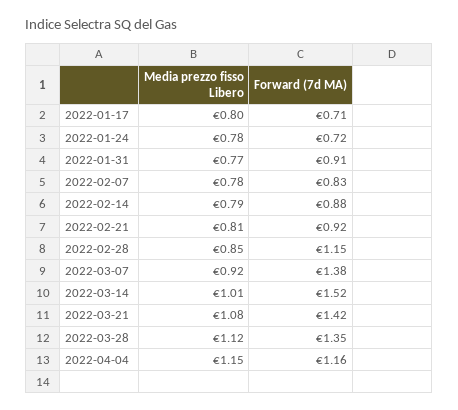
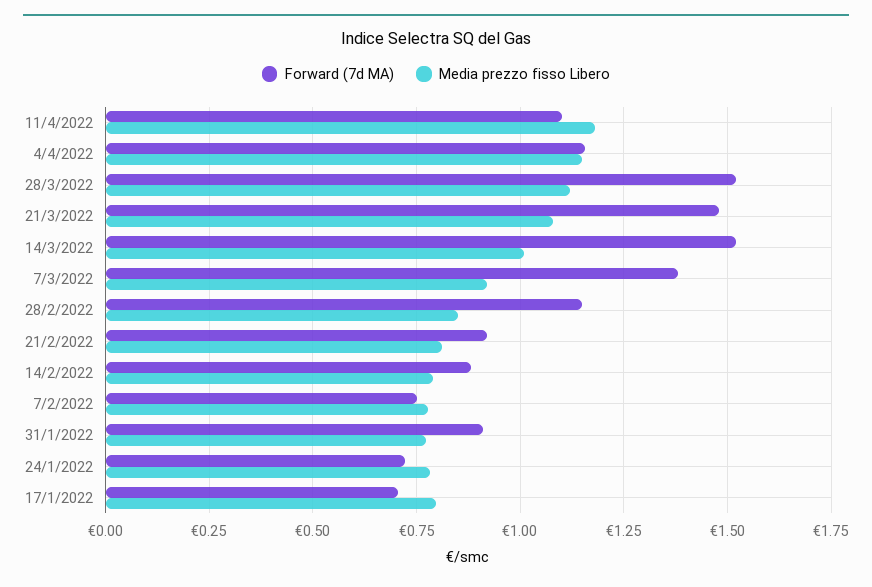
Forward (7d MA), 2022-02-07: 0.83 -> 0.75
Forward (7d MA), 2022-03-21: 1.42 -> 1.475
Forward (7d MA), 2022-03-28: 1.35 -> 1.525
Forward (7d MA), 11/4/2022: none -> 1.1
Media prezzo fisso Libero, 11/4/2022: none -> 1.175

